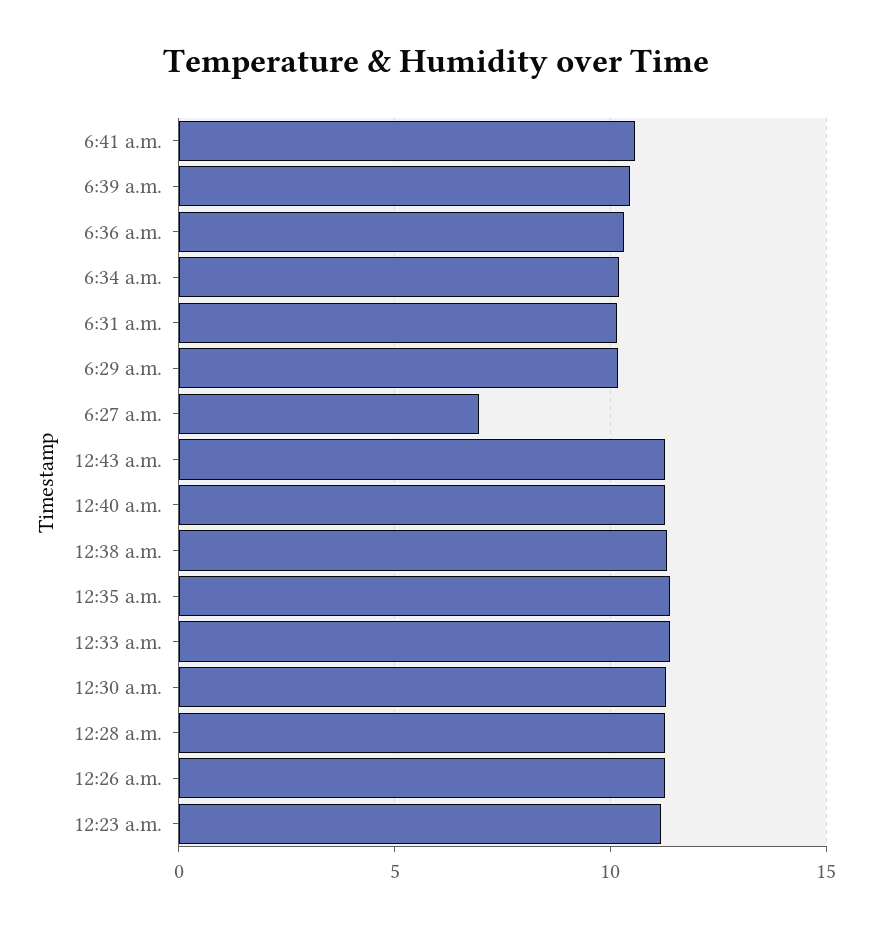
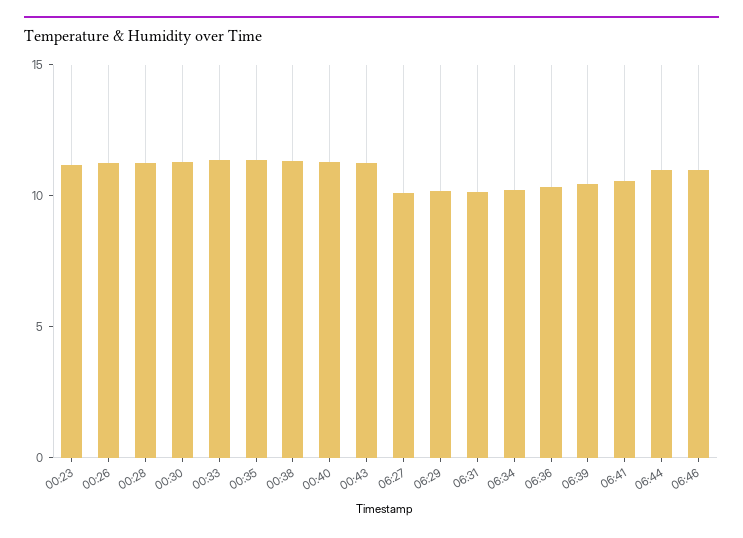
6:27 a.m.: 7 -> 10
06:44: none -> 11
06:46: none -> 11

